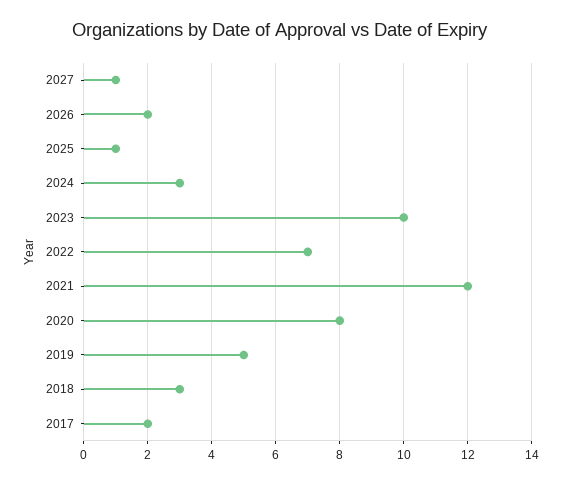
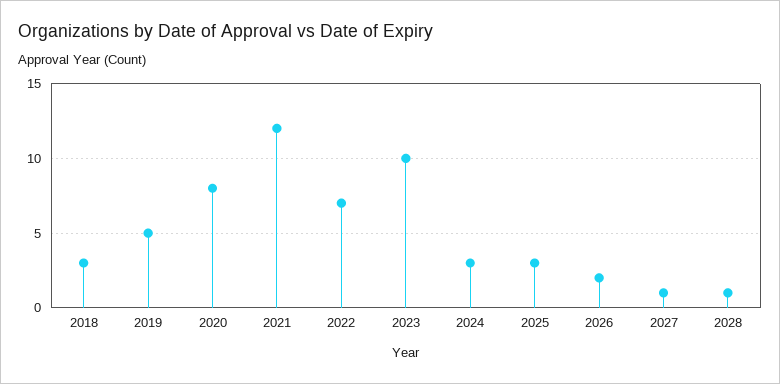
2025: 1 -> 3
2017: 2 -> none
2028: none -> 1

